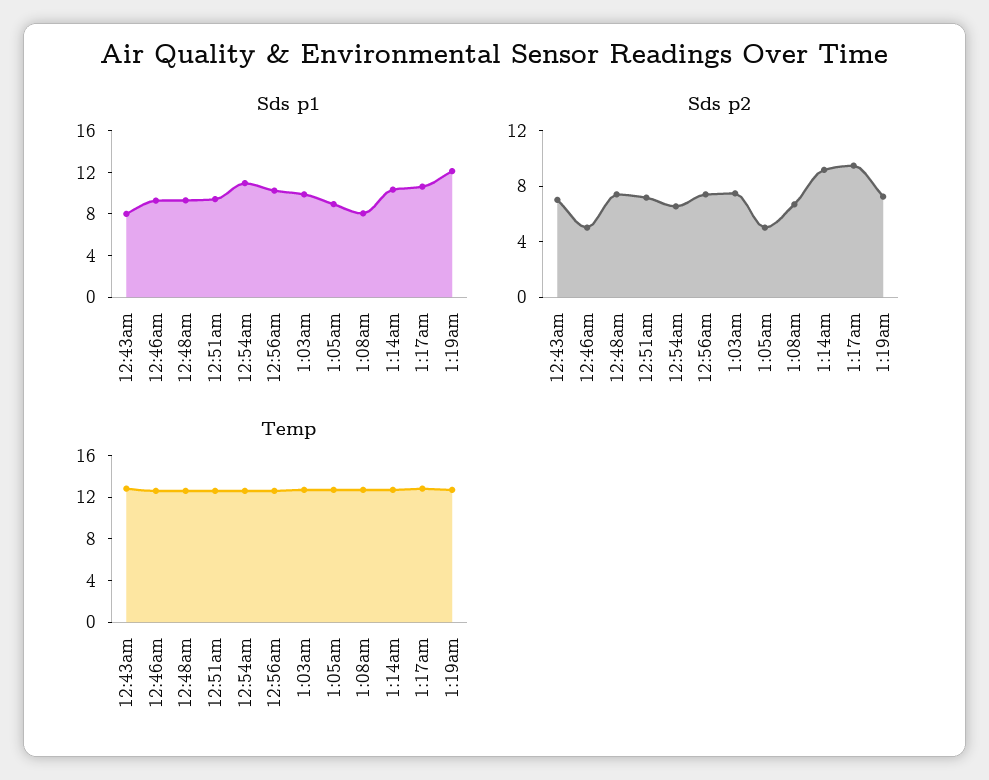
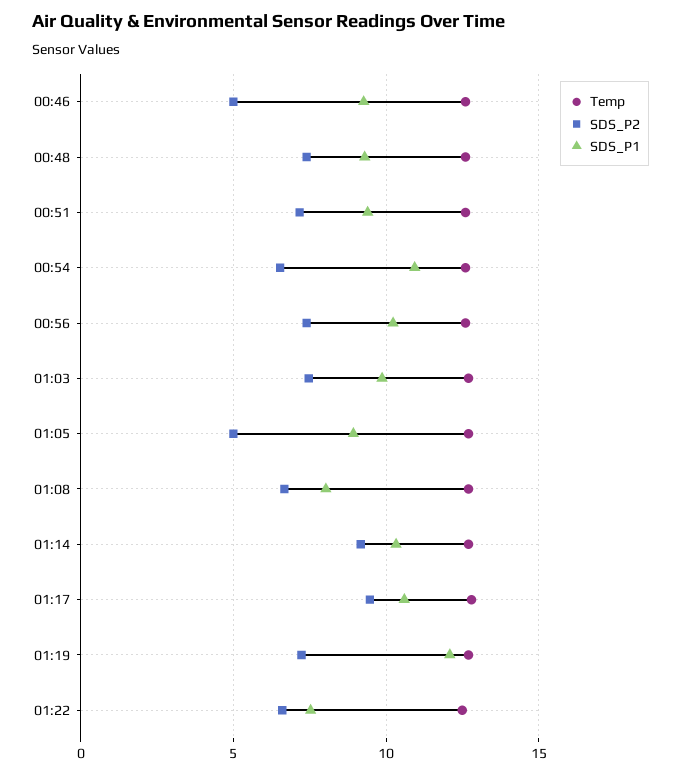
Sds p1, 12:43am: 8 -> none
Sds p2, 12:43am: 7 -> none
Temp, 12:43am: 13 -> none
Temp, 01:22: none -> 12.5
Sds p2, 01:22: none -> 6.5
Sds p1, 01:22: none -> 7.5

